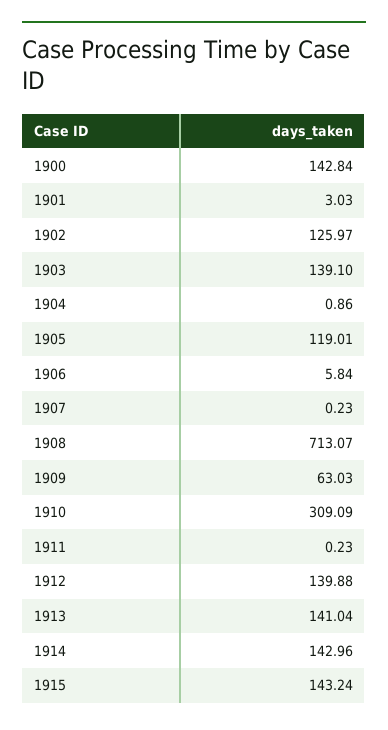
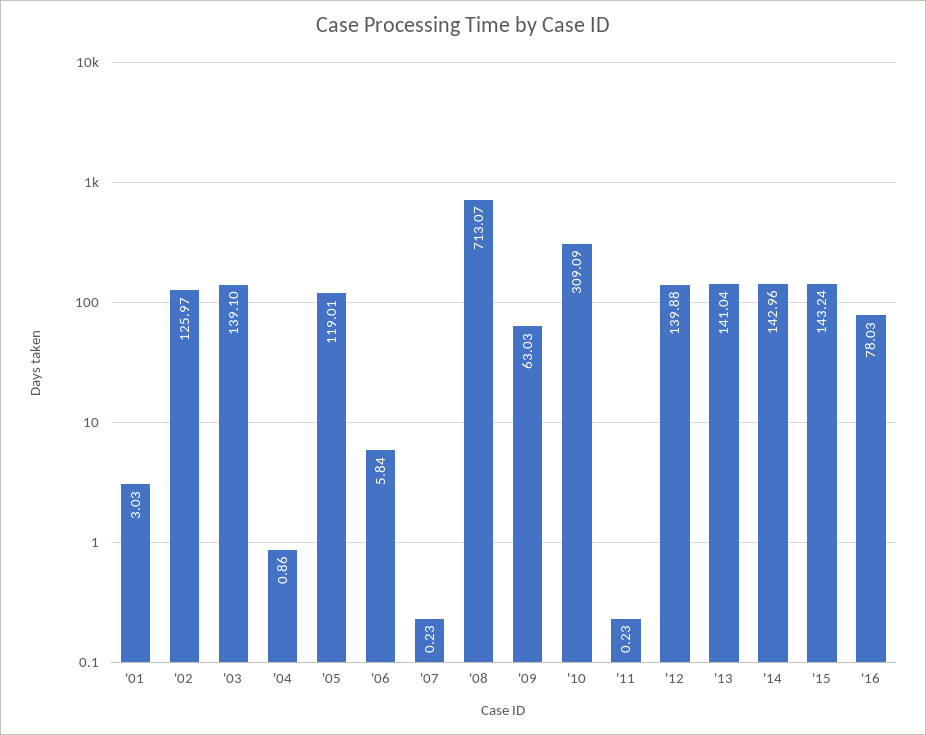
1900: 142.84 -> none
'16: none -> 78.03

